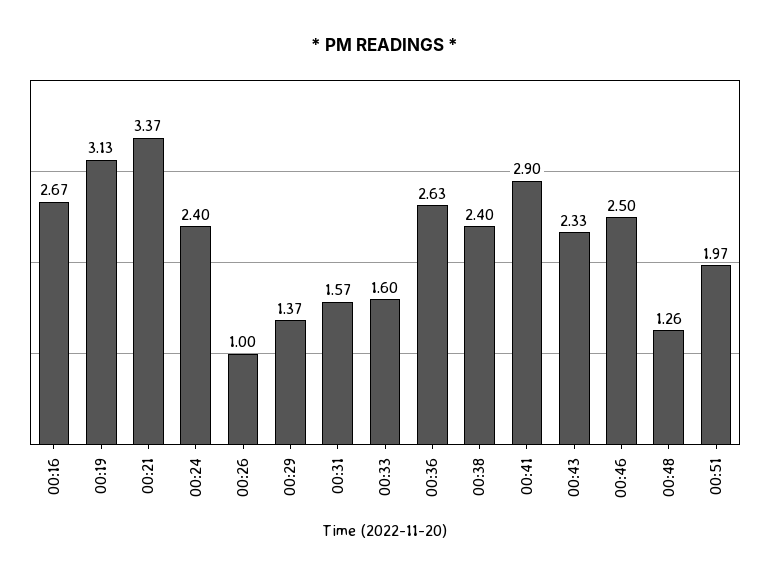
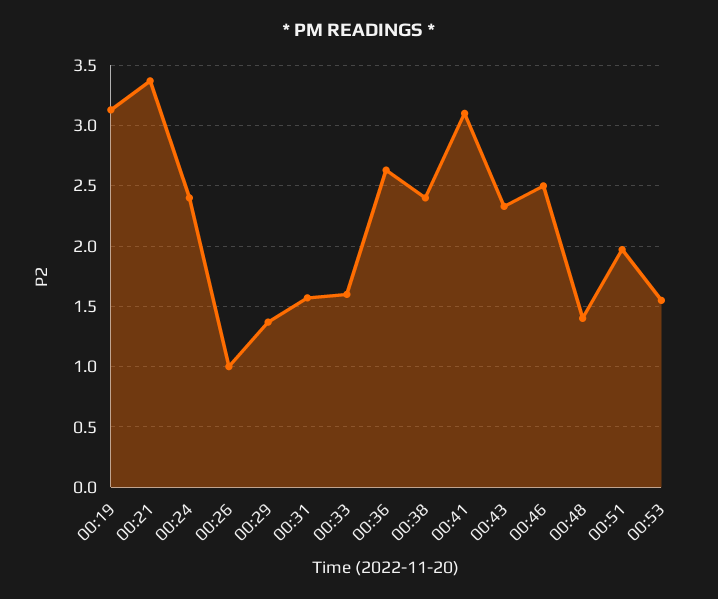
00:16: 2.67 -> none
00:41: 2.9 -> 3.1
00:48: 1.26 -> 1.4
00:53: none -> 1.55

